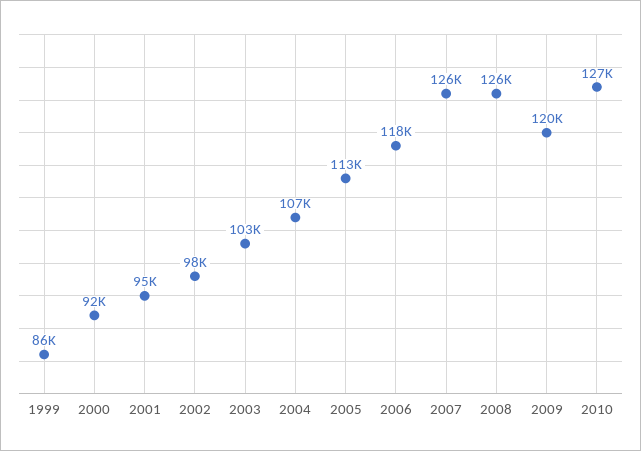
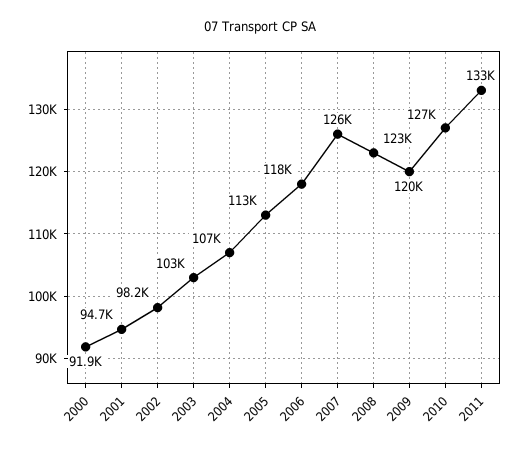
1999: 86000 -> none
2008: 126000 -> 123000
2011: none -> 133000

